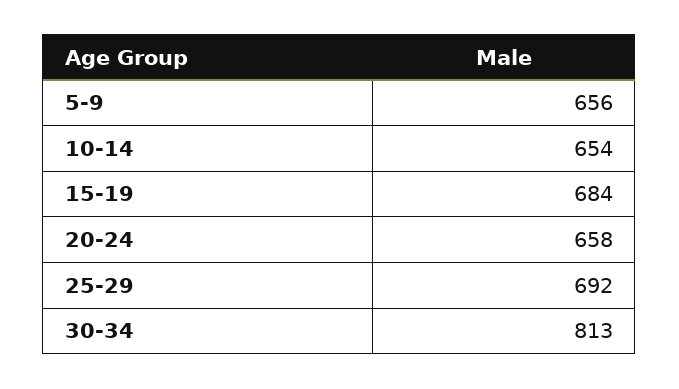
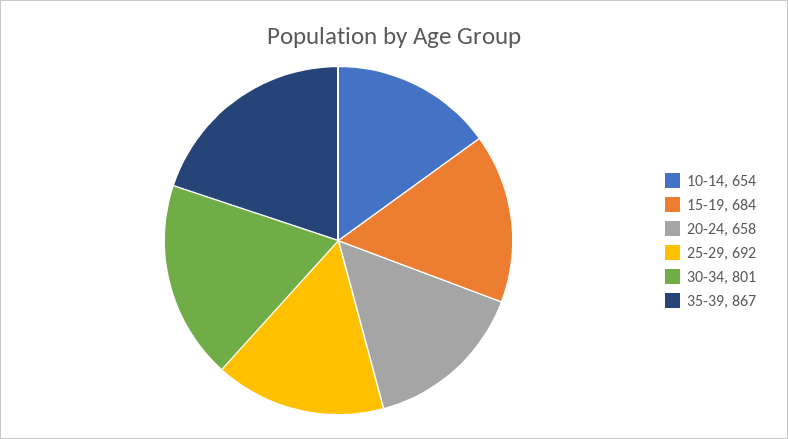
5-9: 656 -> none
30-34: 813 -> 801
35-39: none -> 867

